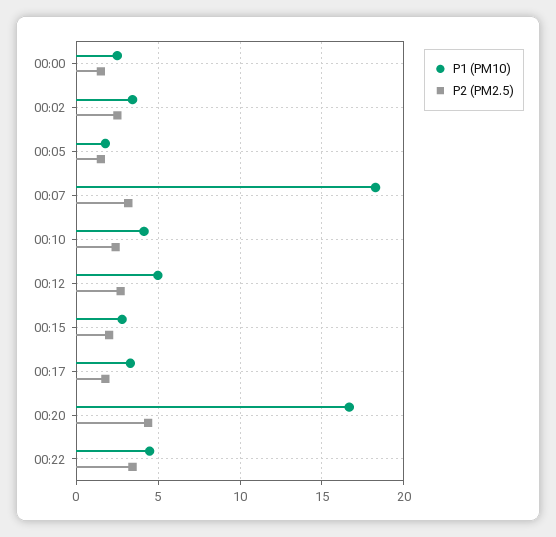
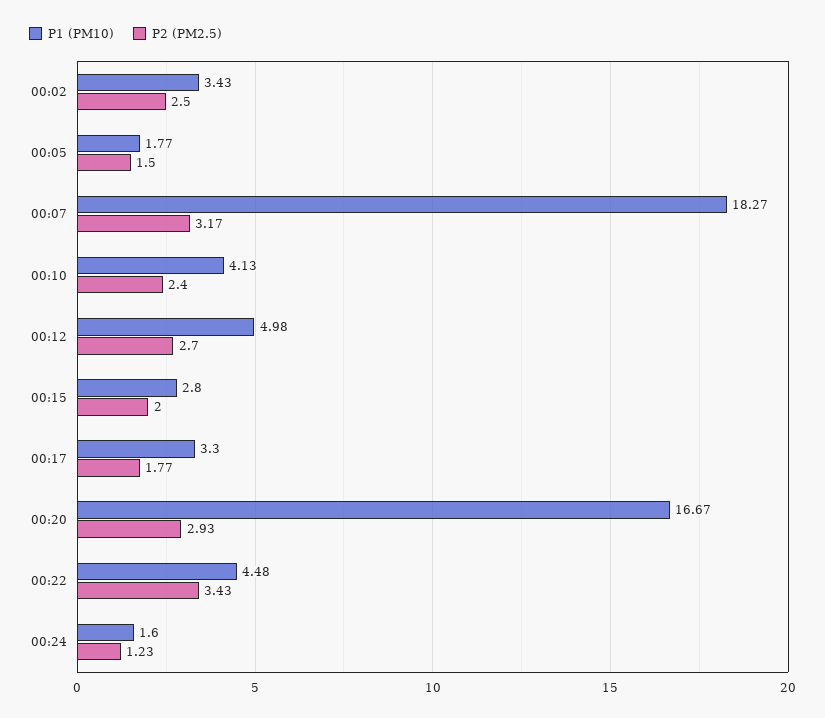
P1 (PM10), 00:00: 2.5 -> none
P2 (PM2.5), 00:00: 1.5 -> none
P2 (PM2.5), 00:20: 4.5 -> 2.93
P1 (PM10), 00:24: none -> 1.6
P2 (PM2.5), 00:24: none -> 1.23

